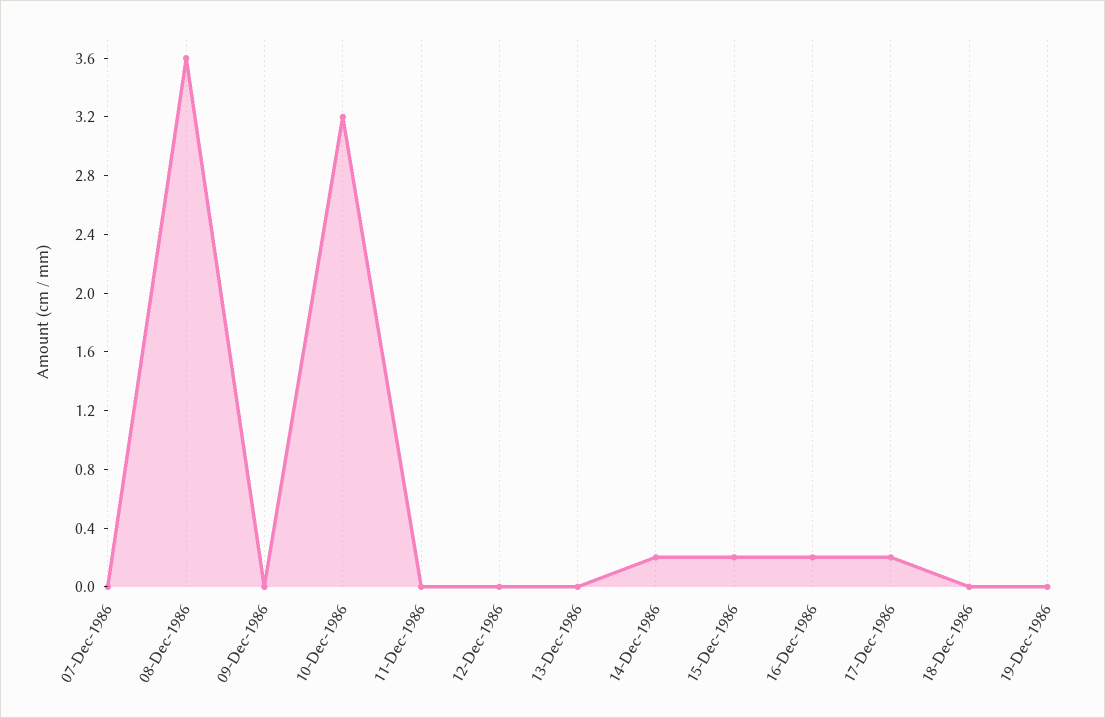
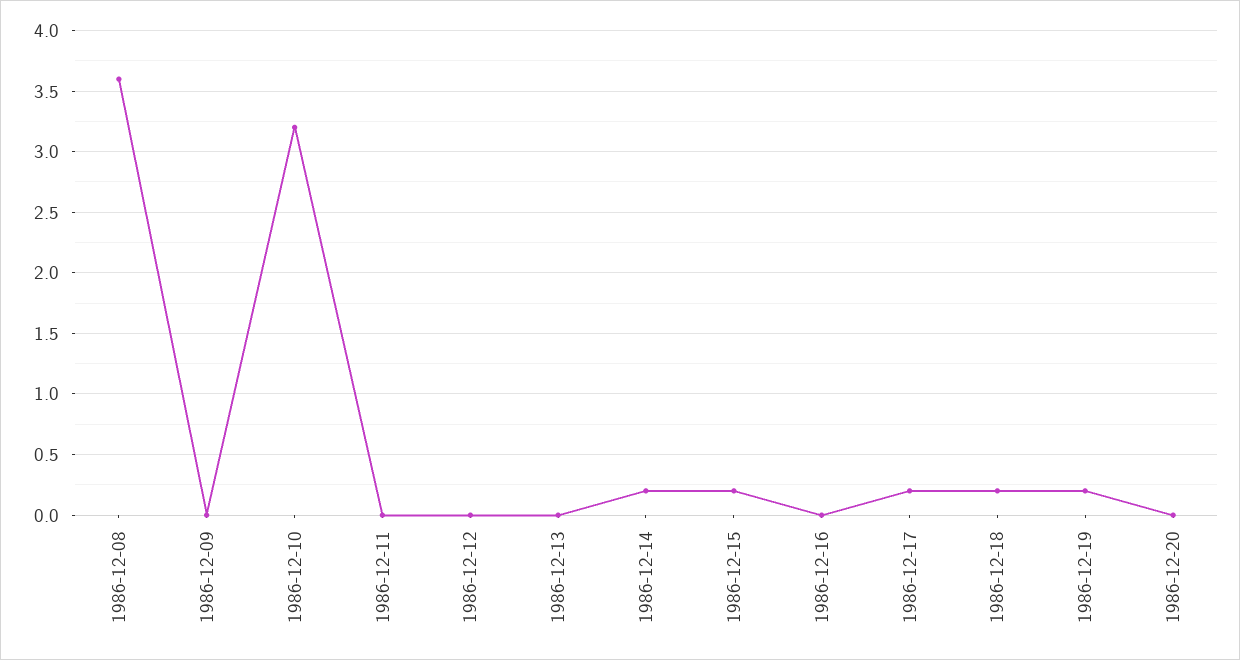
07-Dec-1986: 0 -> none
16-Dec-1986: 0.2 -> 0
18-Dec-1986: 0 -> 0.2
19-Dec-1986: 0 -> 0.2
1986-12-20: none -> 0

